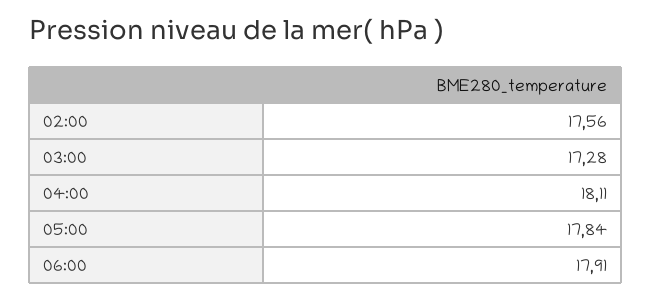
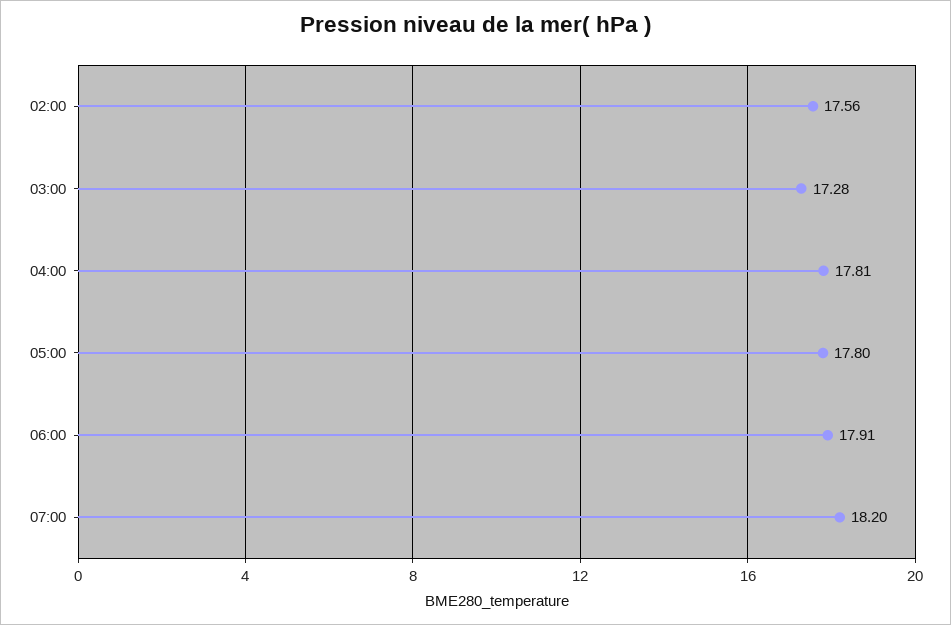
04:00: 18.11 -> 17.81
05:00: 17.84 -> 17.8
07:00: none -> 18.2

